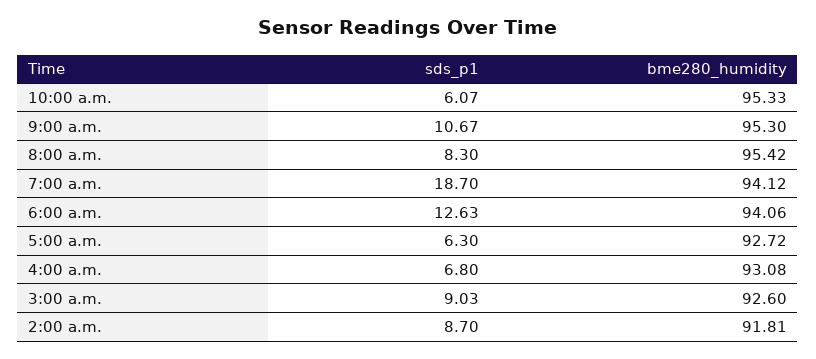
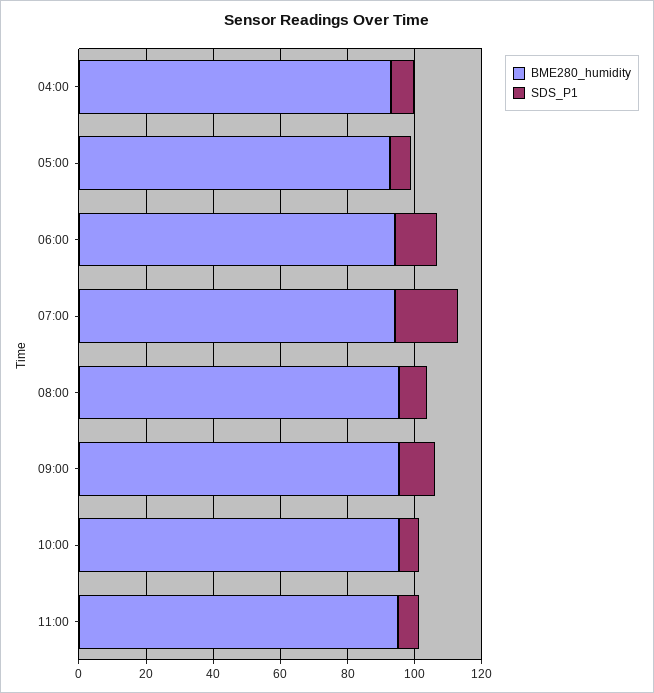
sds_p1, 3:00 a.m.: 9.03 -> none
bme280_humidity, 3:00 a.m.: 92.6 -> none
sds_p1, 2:00 a.m.: 8.7 -> none
bme280_humidity, 2:00 a.m.: 91.81 -> none
bme280_humidity, 11:00: none -> 95
sds_p1, 11:00: none -> 5

